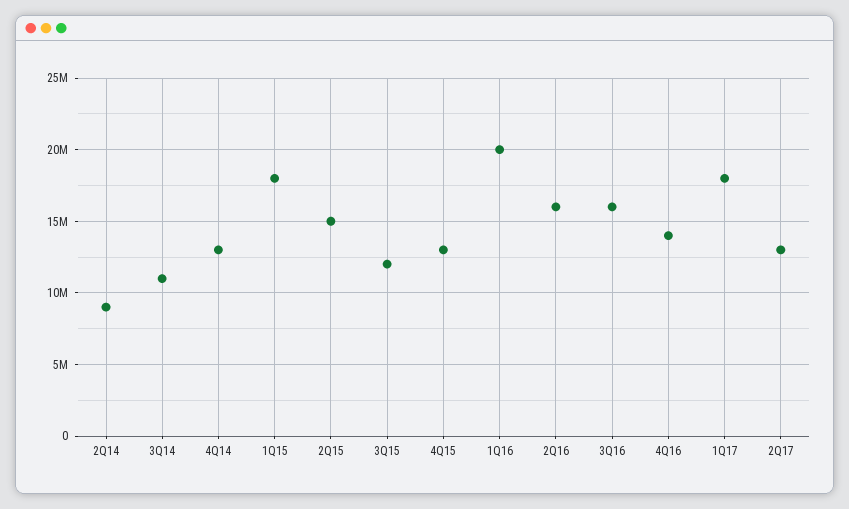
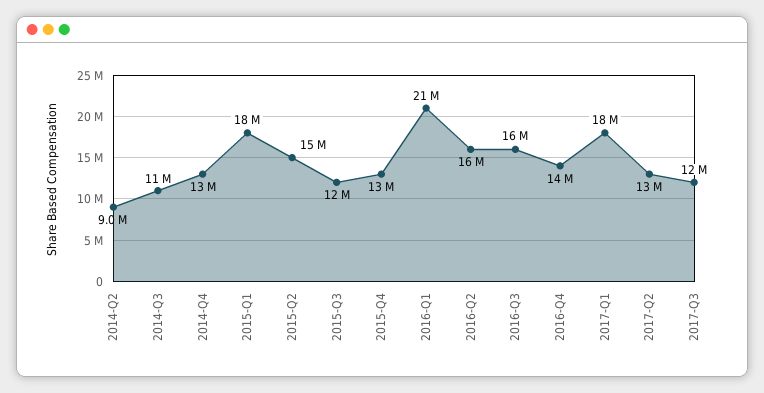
1Q16: 20000000 -> 21000000
2017-Q3: none -> 12000000

